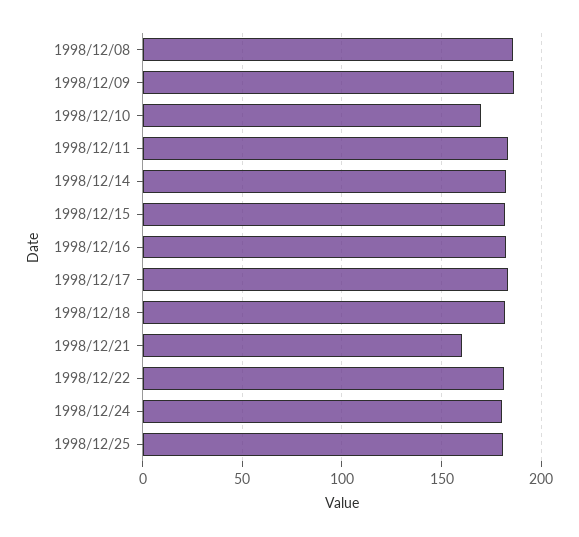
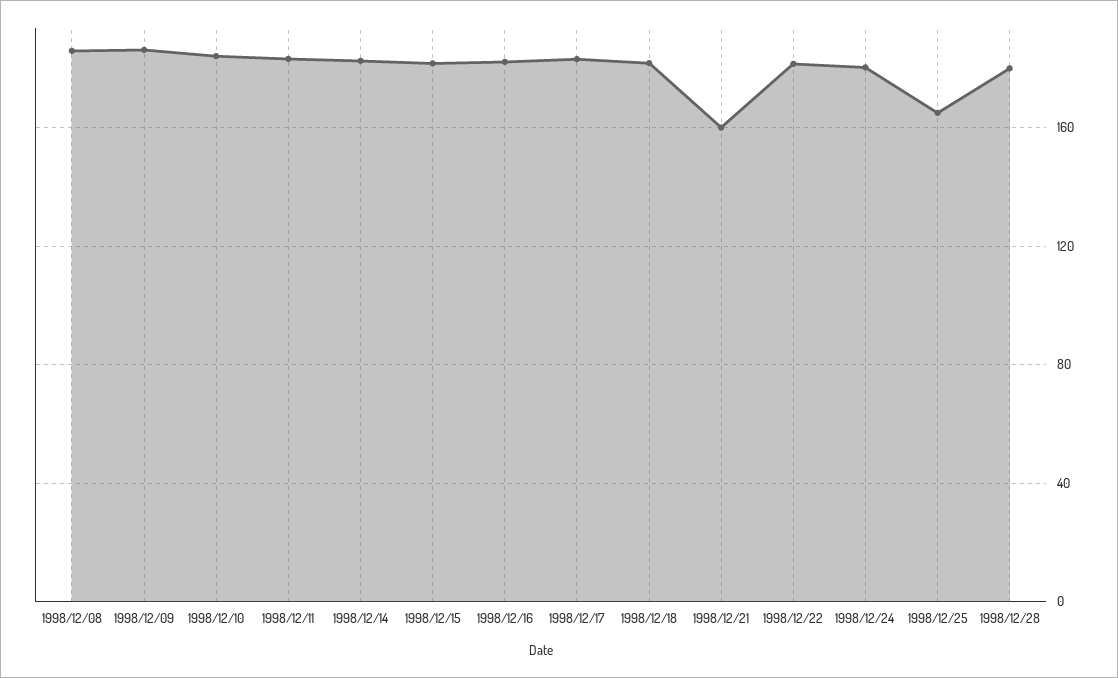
1998/12/10: 170 -> 185
1998/12/25: 180 -> 165
1998/12/28: none -> 180

